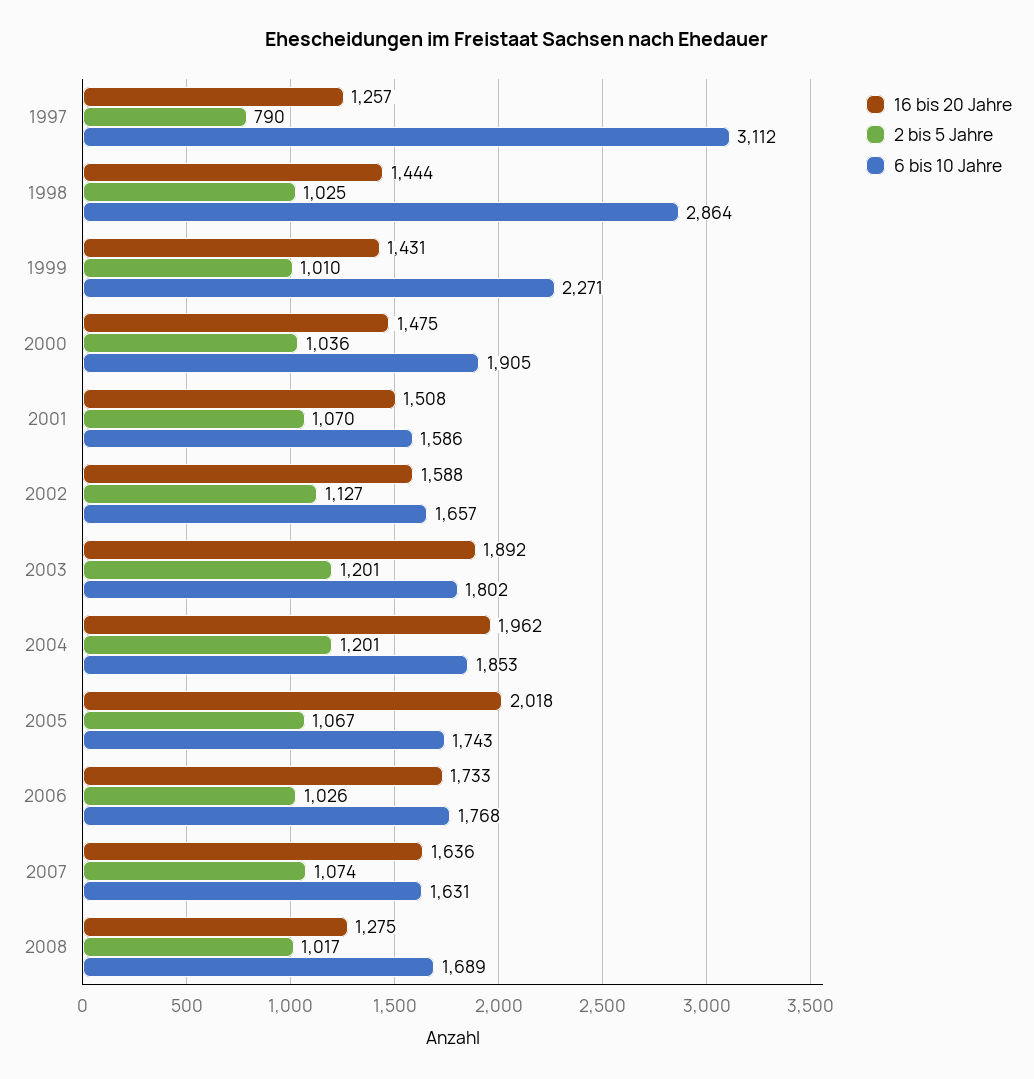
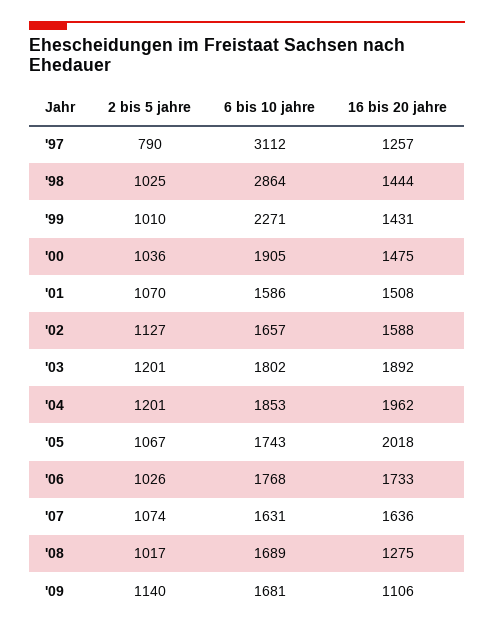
2 bis 5 Jahre, '09: none -> 1140
6 bis 10 Jahre, '09: none -> 1681
16 bis 20 Jahre, '09: none -> 1106

